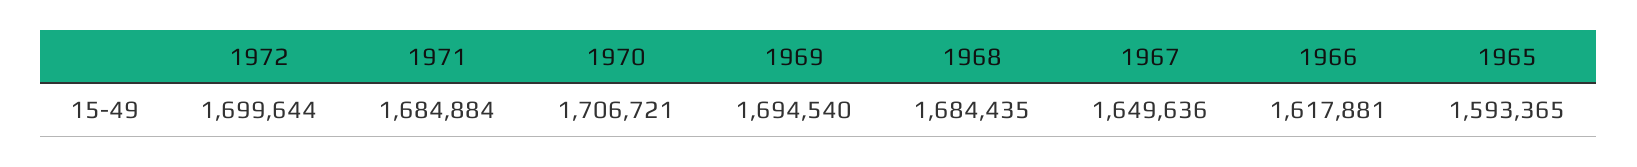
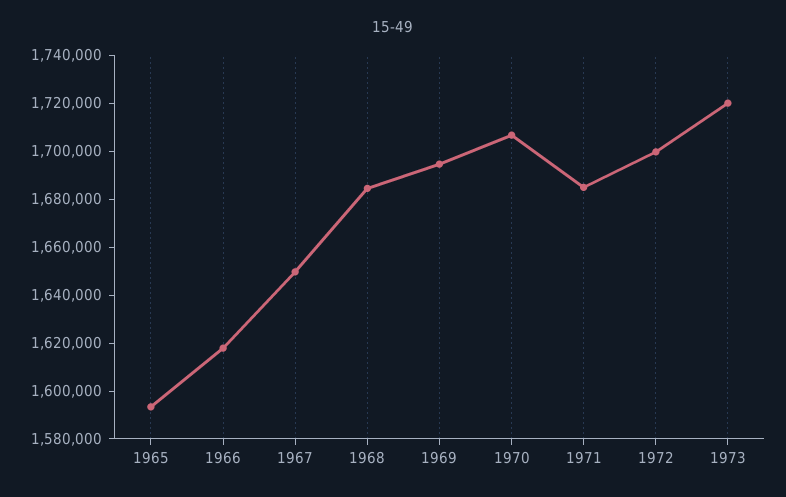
1973: none -> 1720000

